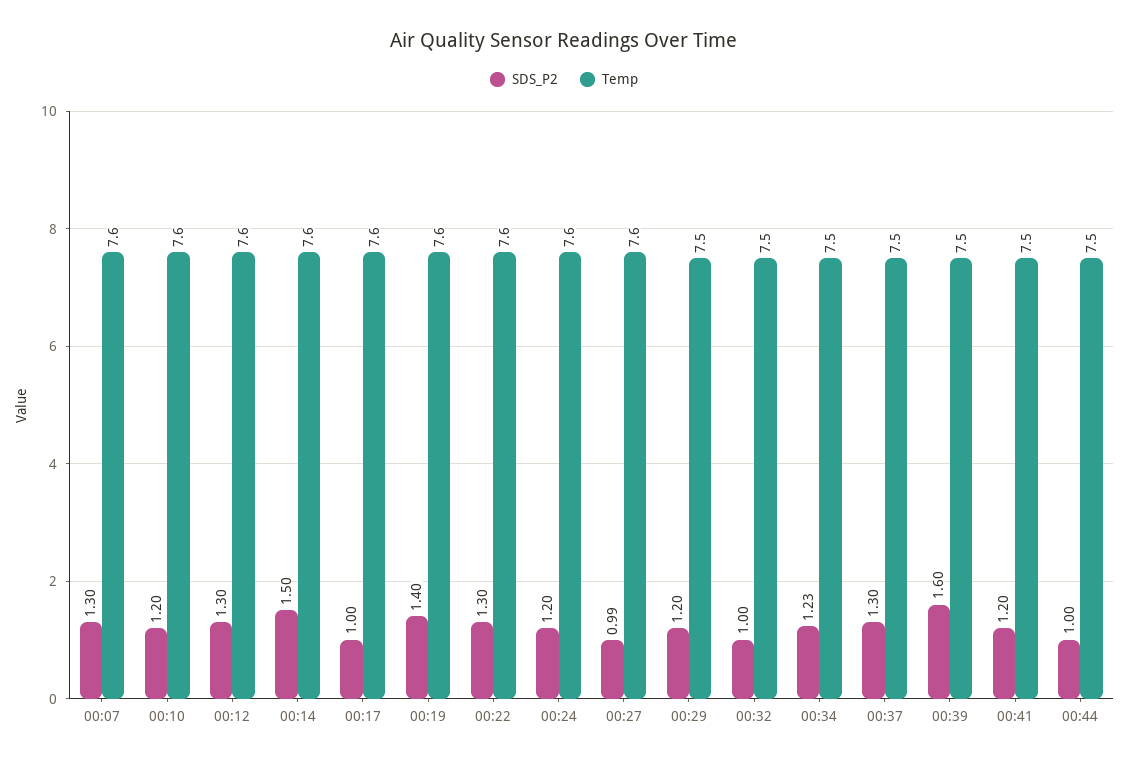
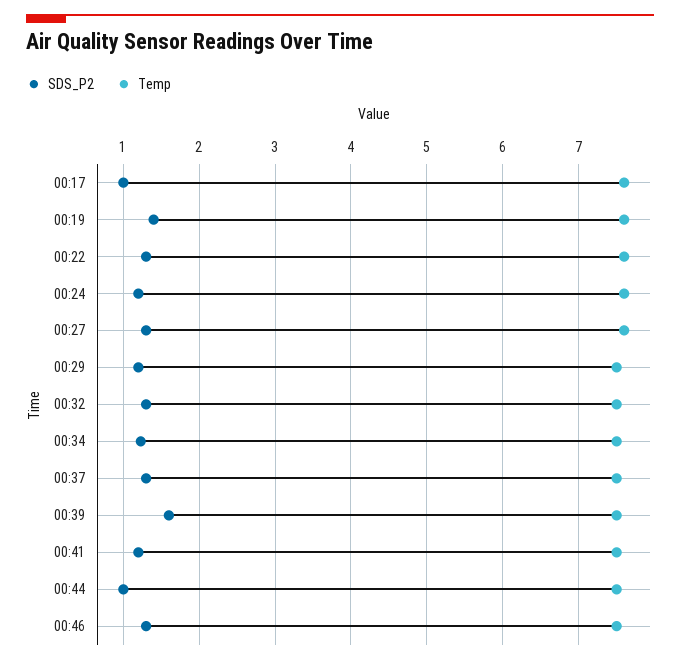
SDS_P2, 00:07: 1.3 -> none
Temp, 00:07: 7.6 -> none
SDS_P2, 00:10: 1.2 -> none
Temp, 00:10: 7.6 -> none
SDS_P2, 00:12: 1.3 -> none
Temp, 00:12: 7.6 -> none
SDS_P2, 00:14: 1.5 -> none
Temp, 00:14: 7.6 -> none
SDS_P2, 00:27: 0.99 -> 1.3
SDS_P2, 00:32: 1 -> 1.3
SDS_P2, 00:46: none -> 1.3
Temp, 00:46: none -> 7.5

